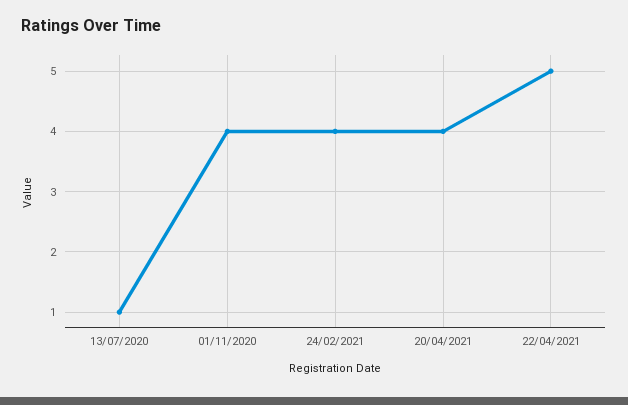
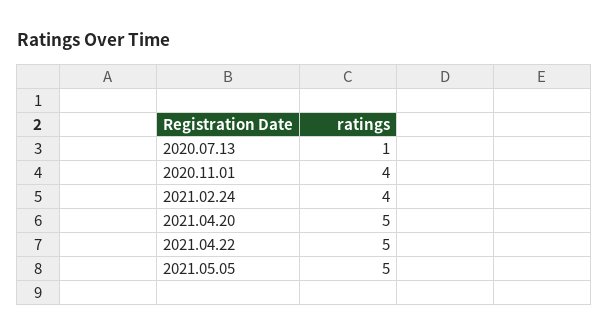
20/04/2021: 4 -> 5
2021.05.05: none -> 5

